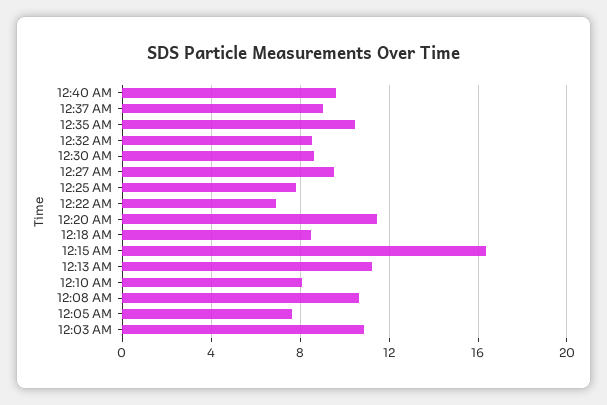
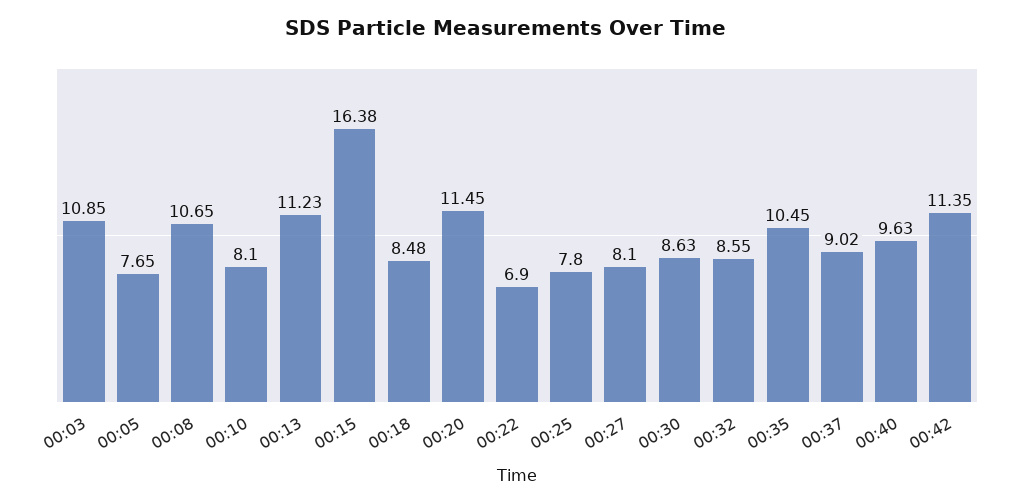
12:27 AM: 9.5 -> 8.1
00:42: none -> 11.35

